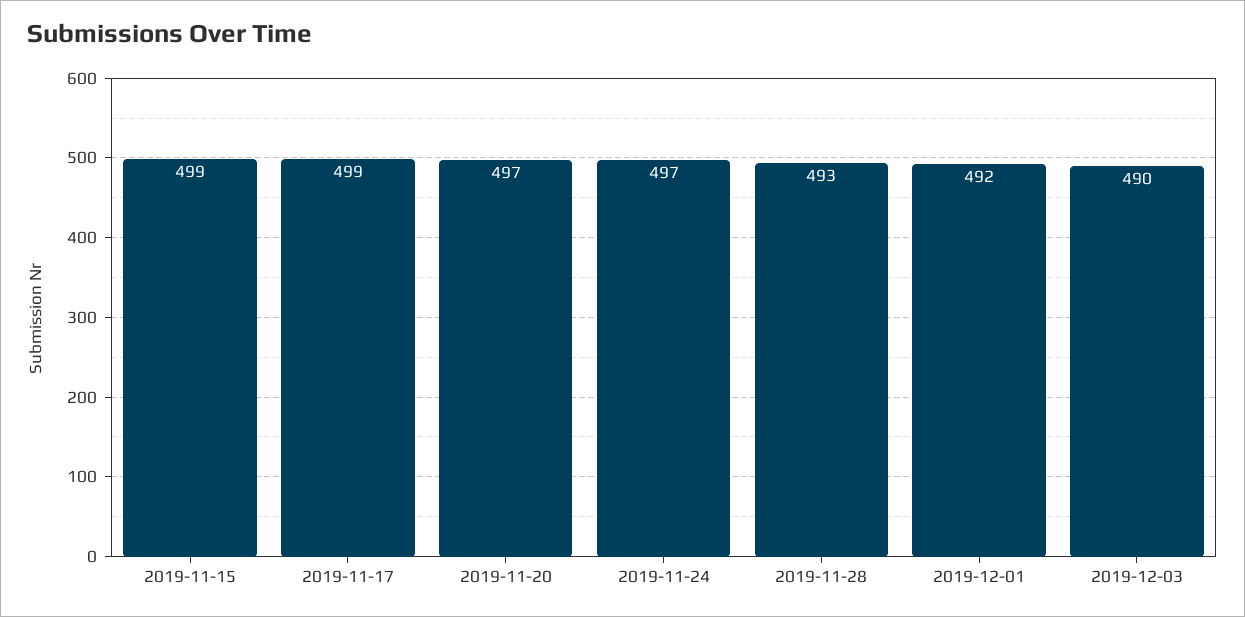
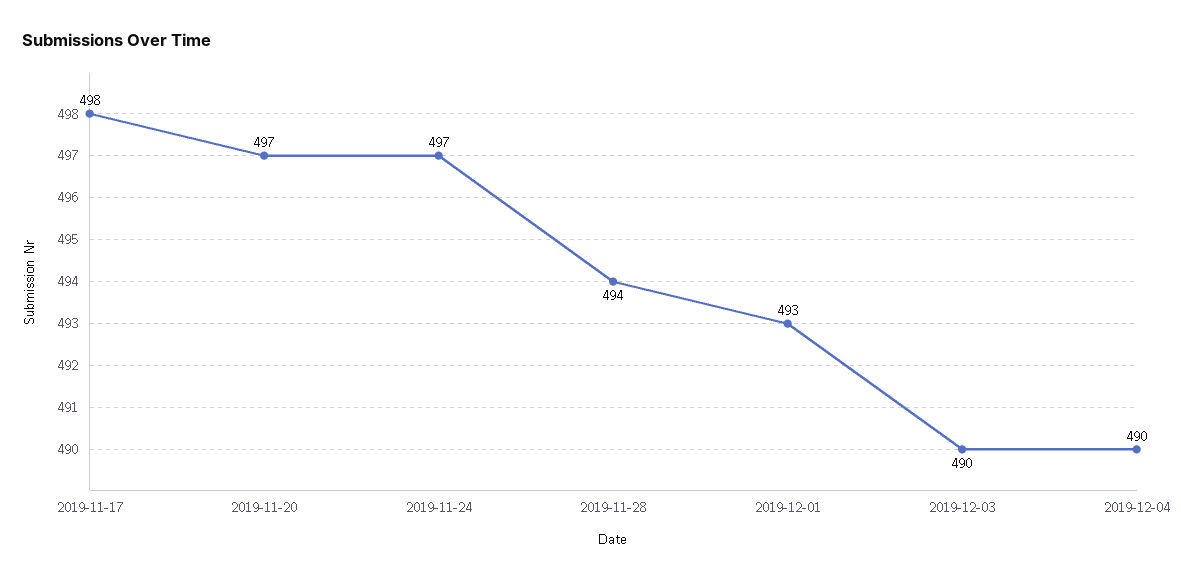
2019-11-15: 499 -> none
2019-11-17: 499 -> 498
2019-11-28: 493 -> 494
2019-12-01: 492 -> 493
2019-12-04: none -> 490

